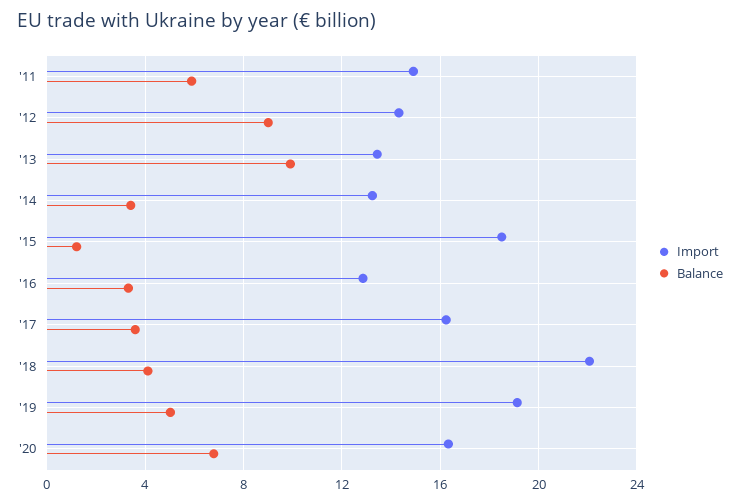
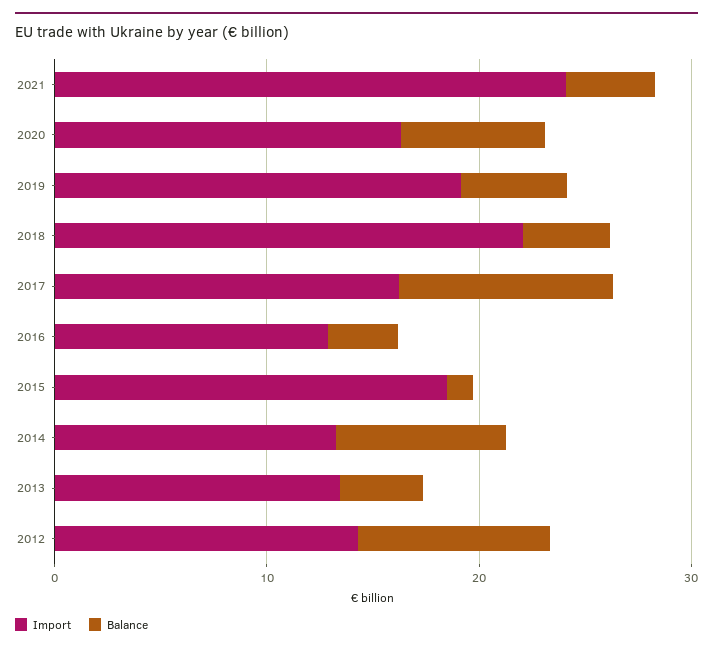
Import, '11: 15 -> none
Balance, '11: 6 -> none
Balance, '13: 10 -> 4
Balance, '14: 3.5 -> 8
Balance, '17: 3.5 -> 10
Import, 2021: none -> 24
Balance, 2021: none -> 4

